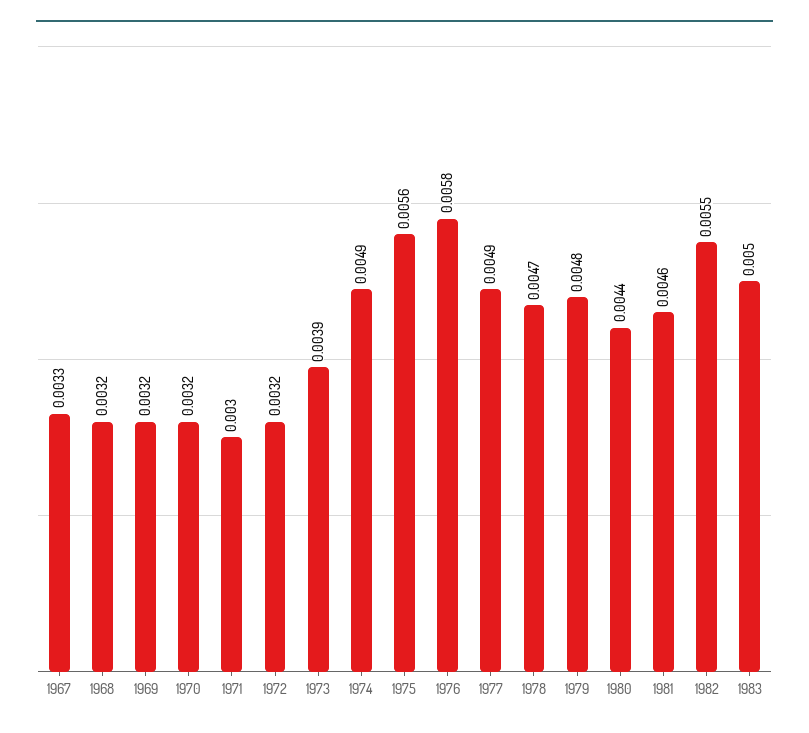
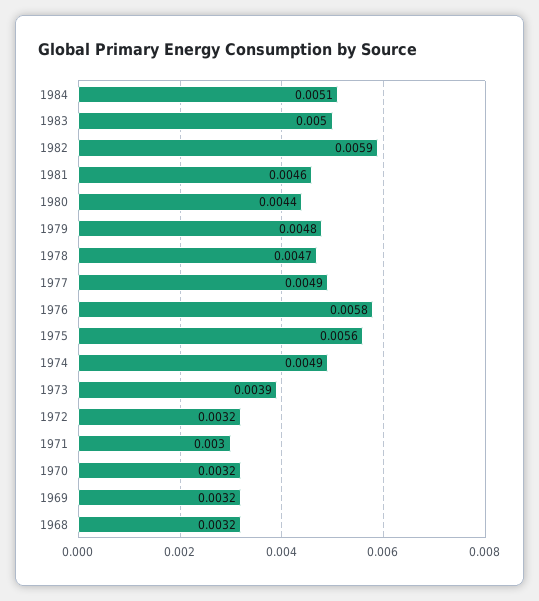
1967: 0.0033 -> none
1982: 0.0055 -> 0.0059
1984: none -> 0.0051

